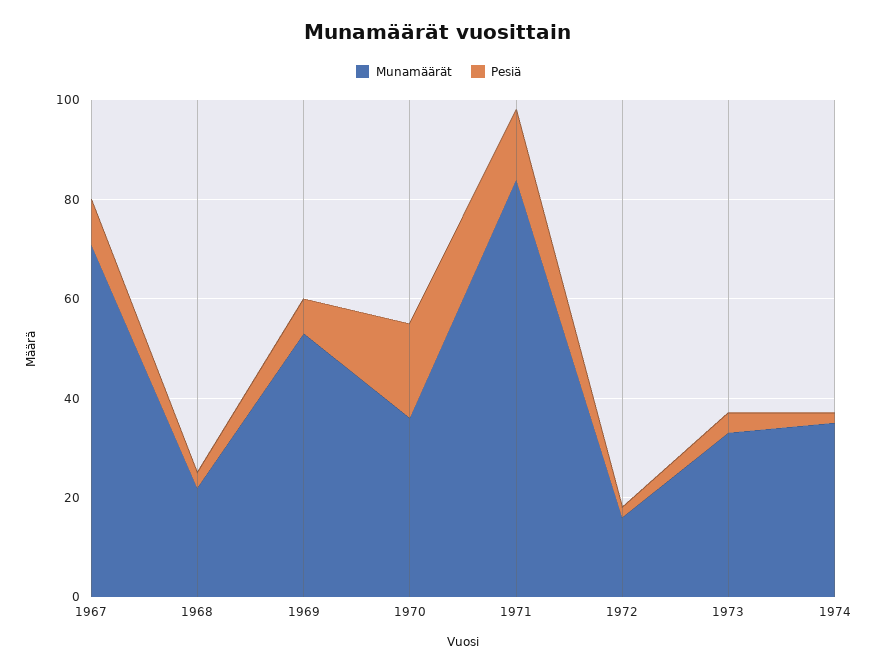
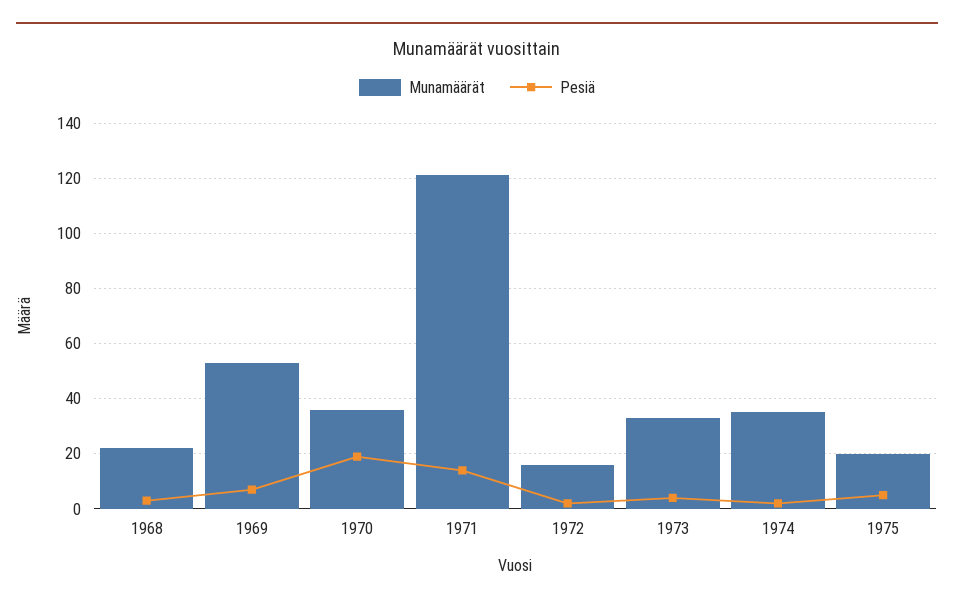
Munamäärät, 1967: 70 -> none
Pesiä, 1967: 10 -> none
Munamäärät, 1971: 85 -> 120
Munamäärät, 1975: none -> 20
Pesiä, 1975: none -> 5

